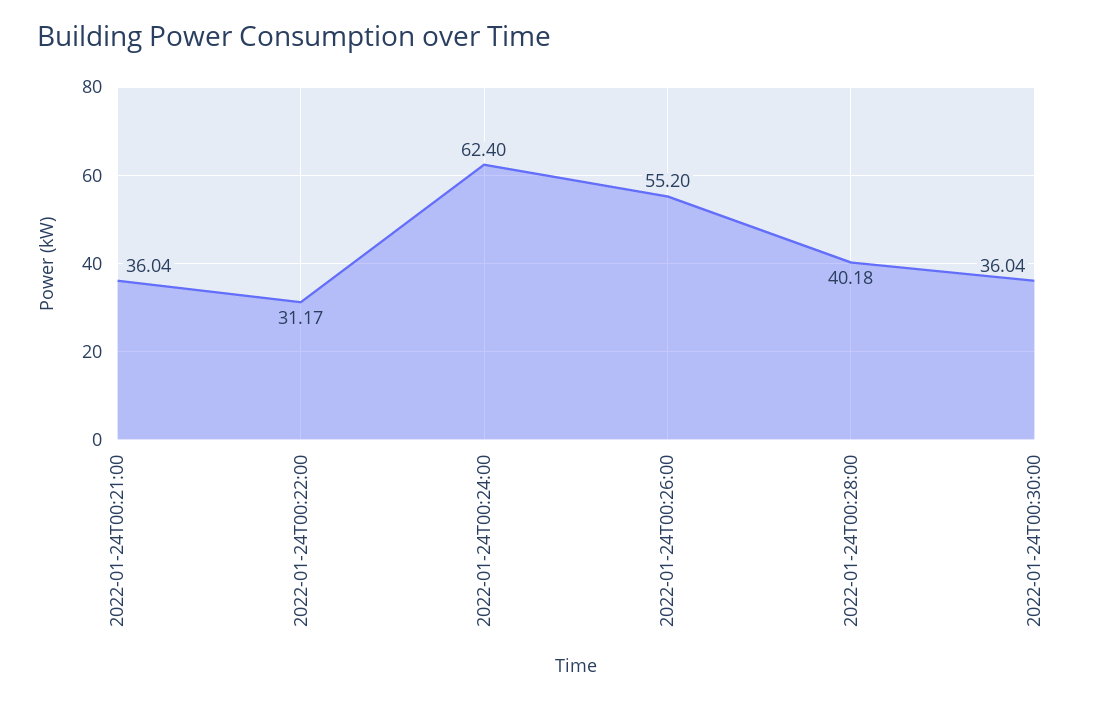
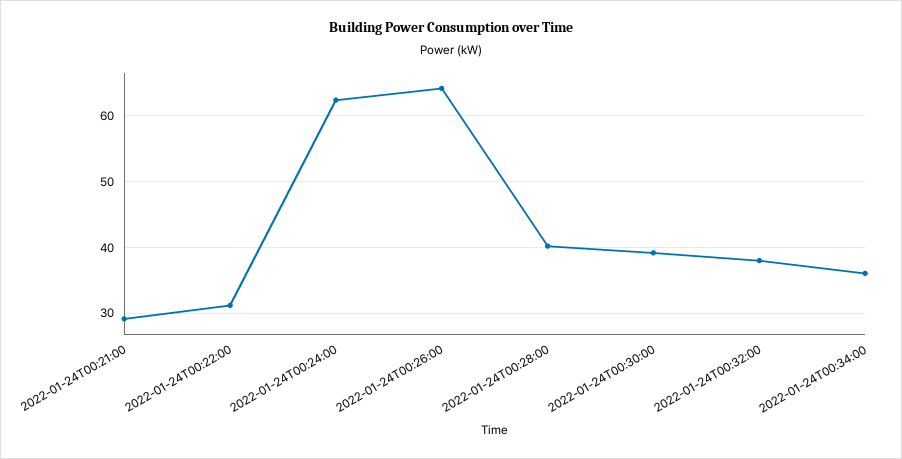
2022-01-24T00:21:00: 36.04 -> 29
2022-01-24T00:26:00: 55.2 -> 64
2022-01-24T00:30:00: 36.04 -> 39
2022-01-24T00:32:00: none -> 38
2022-01-24T00:34:00: none -> 36

